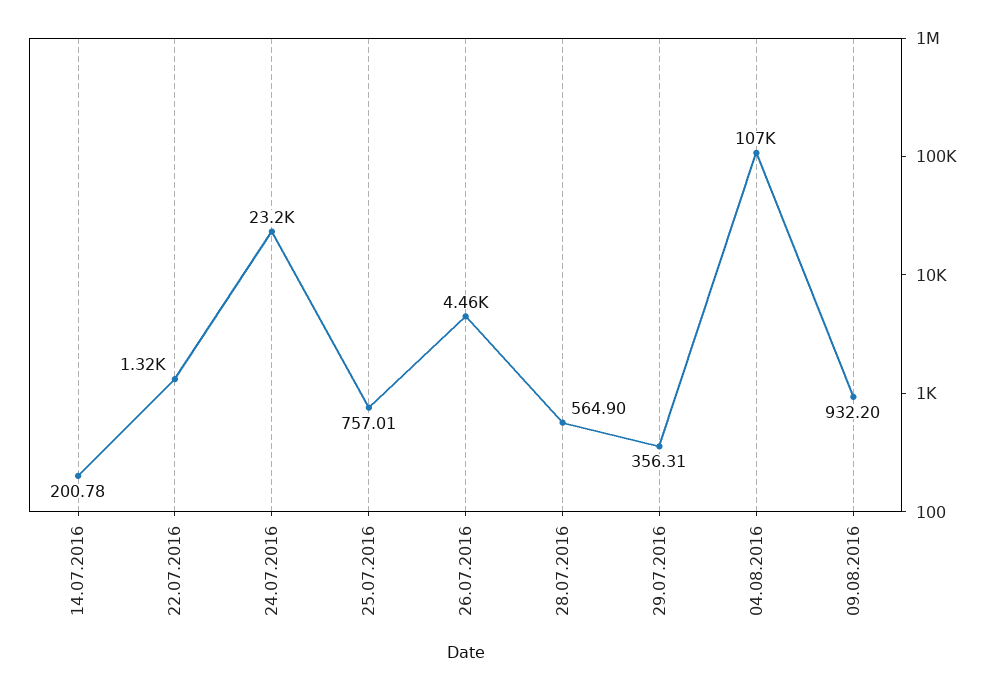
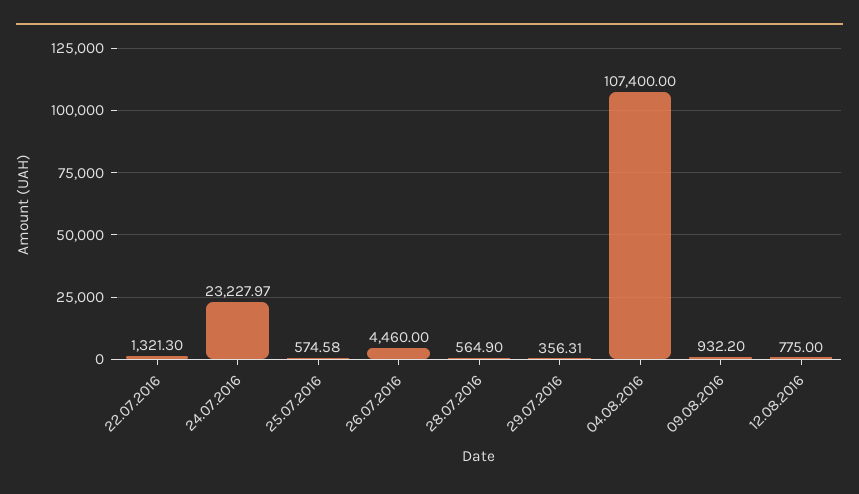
14.07.2016: 200.78 -> none
25.07.2016: 757.01 -> 574.58
12.08.2016: none -> 775

